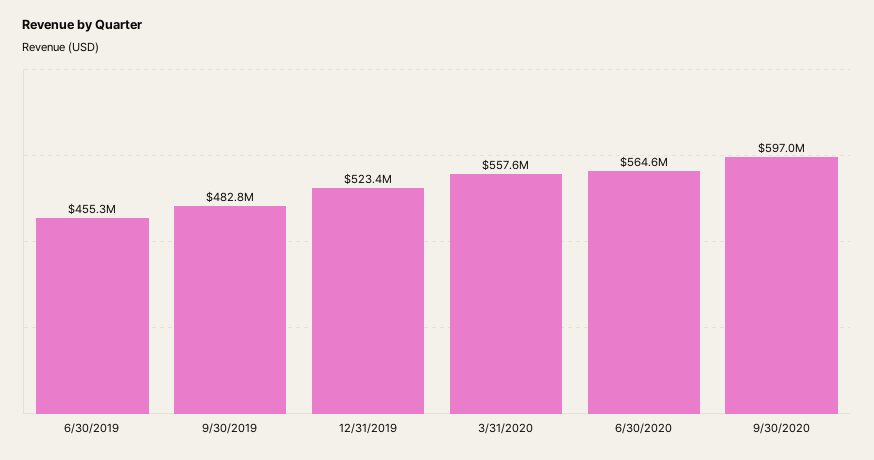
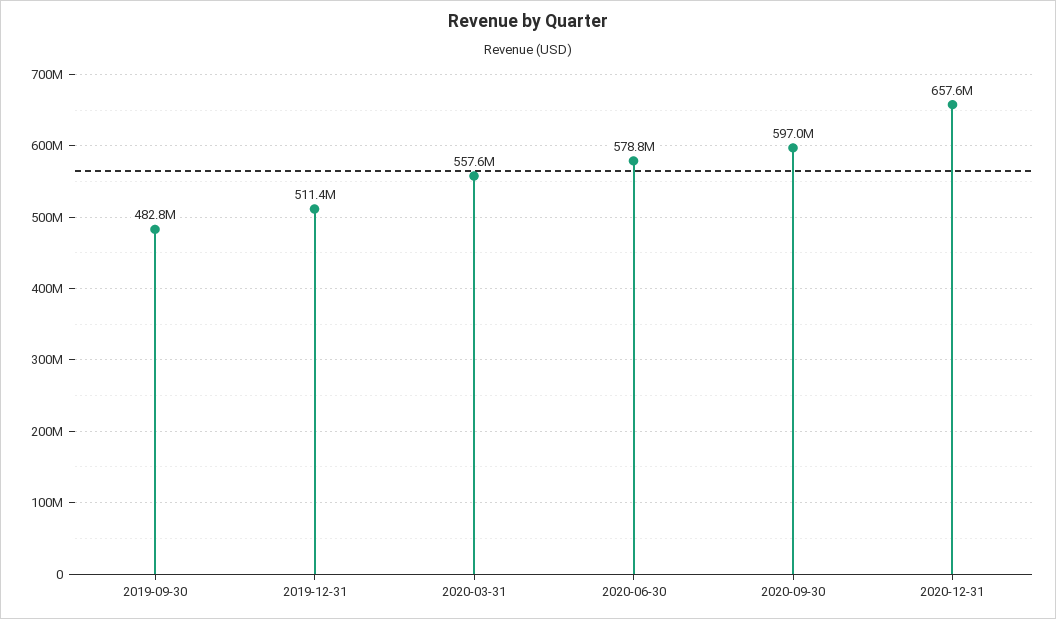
6/30/2019: 455300000 -> none
12/31/2019: 523400000 -> 511400000
6/30/2020: 564600000 -> 578800000
2020-12-31: none -> 657600000

